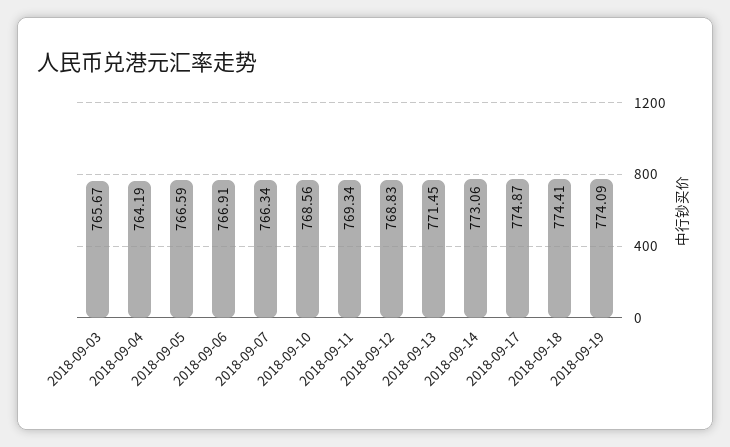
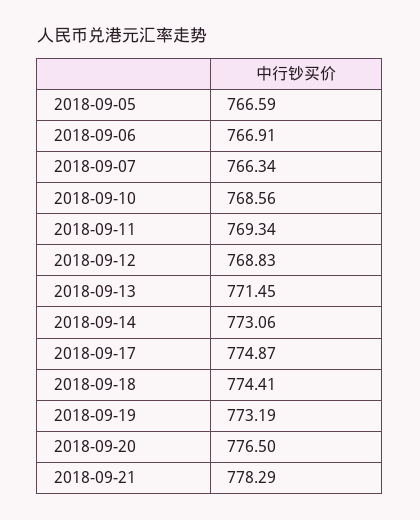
2018-09-03: 765.67 -> none
2018-09-04: 764.19 -> none
2018-09-19: 774.09 -> 773.19
2018-09-20: none -> 776.5
2018-09-21: none -> 778.29

